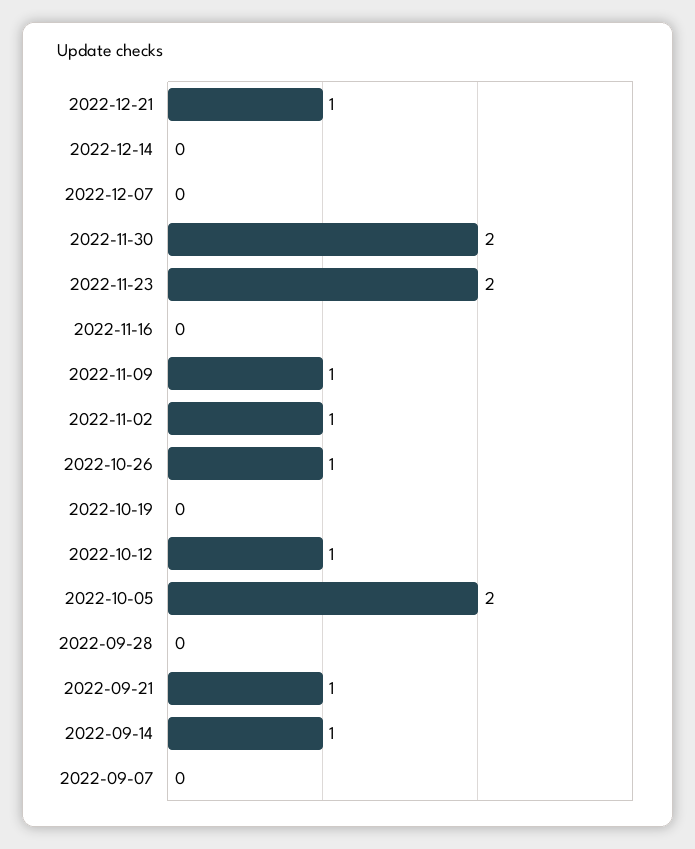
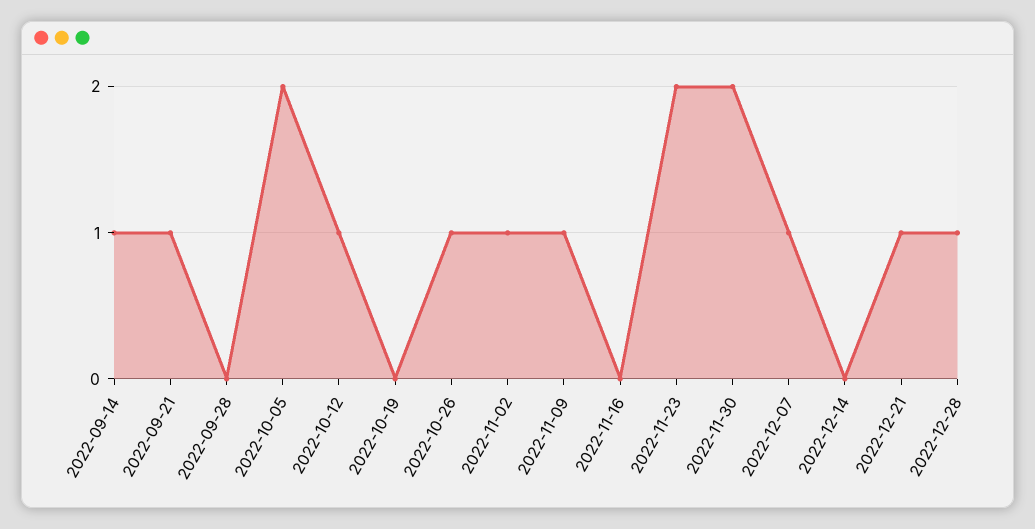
2022-12-07: 0 -> 1
2022-09-07: 0 -> none
2022-12-28: none -> 1

